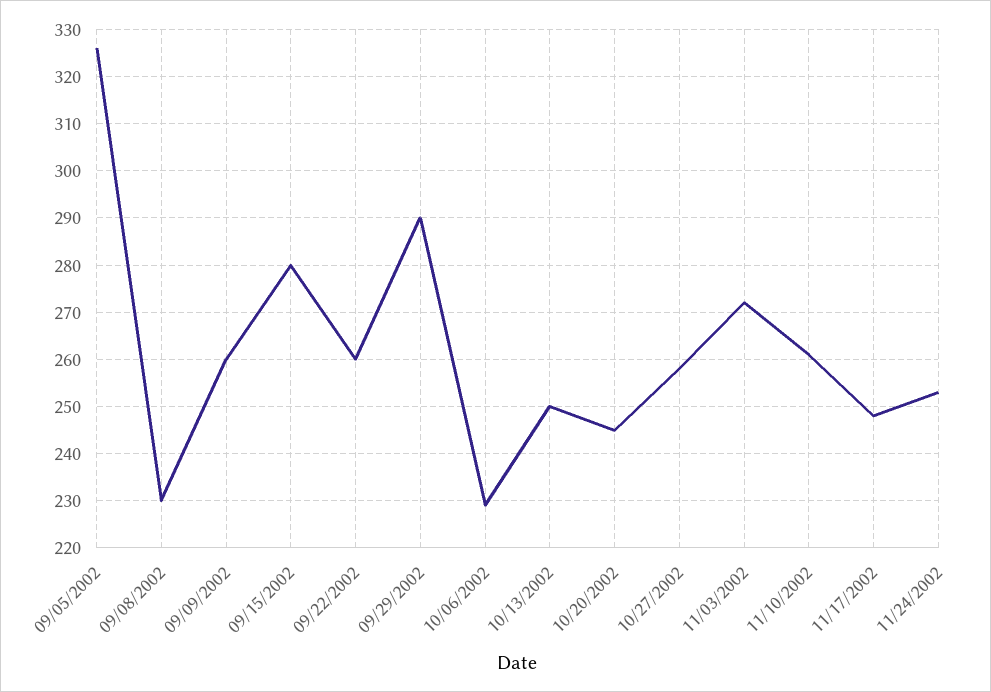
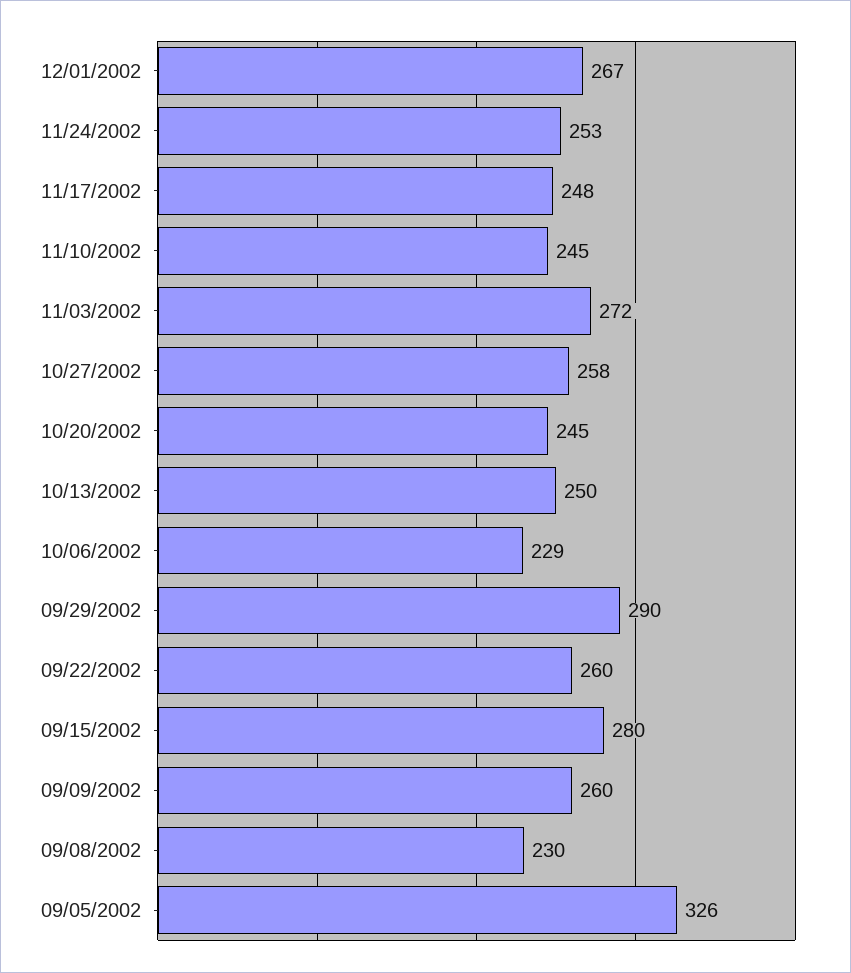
11/10/2002: 260 -> 245
12/01/2002: none -> 267

